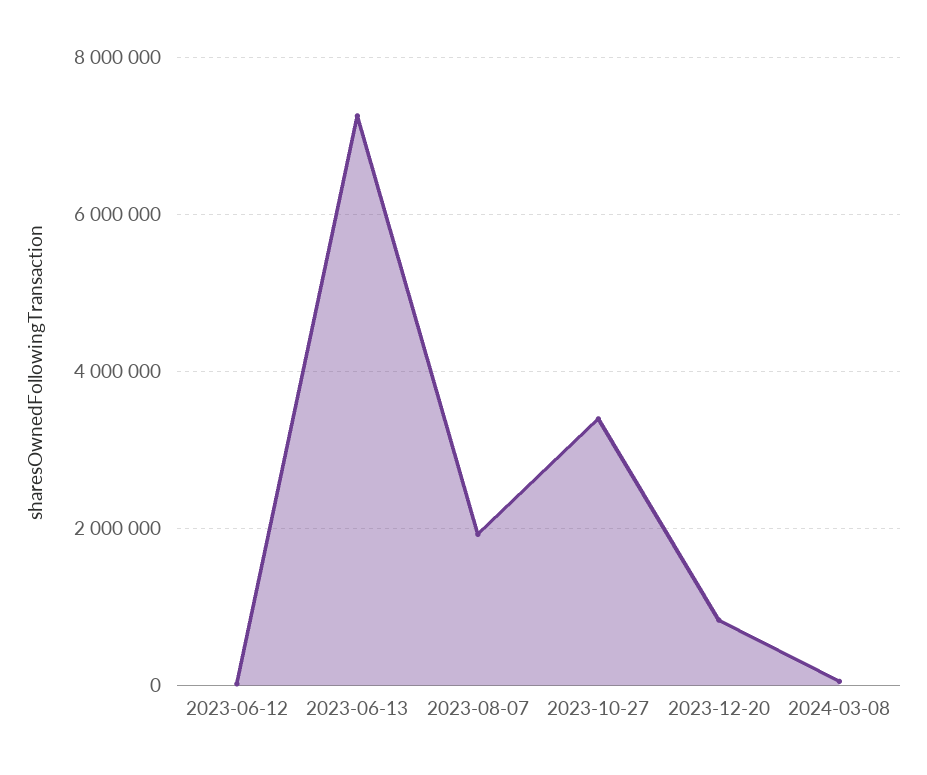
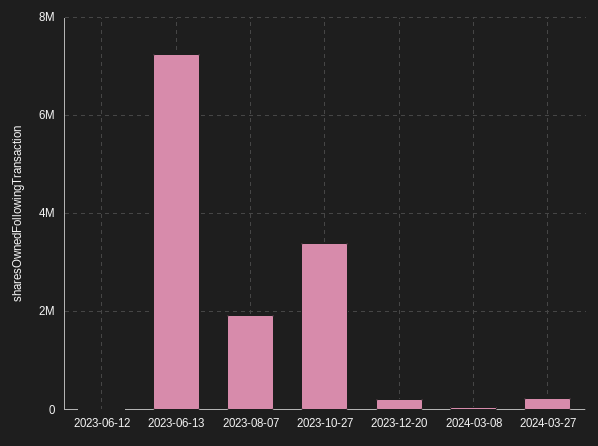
2023-12-20: 800000 -> 200000
2024-03-27: none -> 200000

